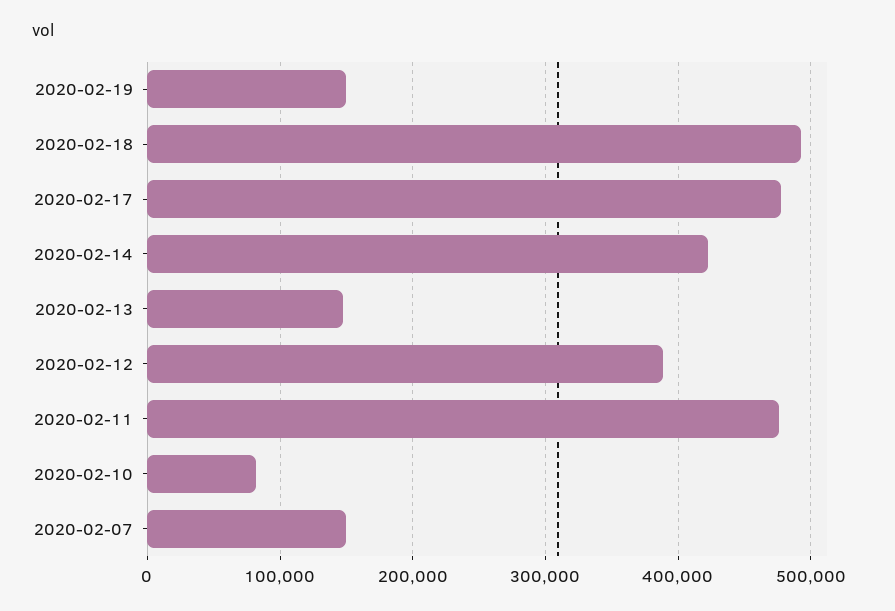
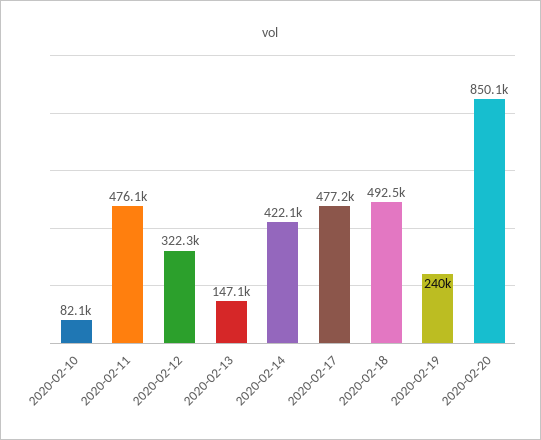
2020-02-19: 150000 -> 240000
2020-02-12: 390000 -> 322300
2020-02-07: 150000 -> none
2020-02-20: none -> 850100

